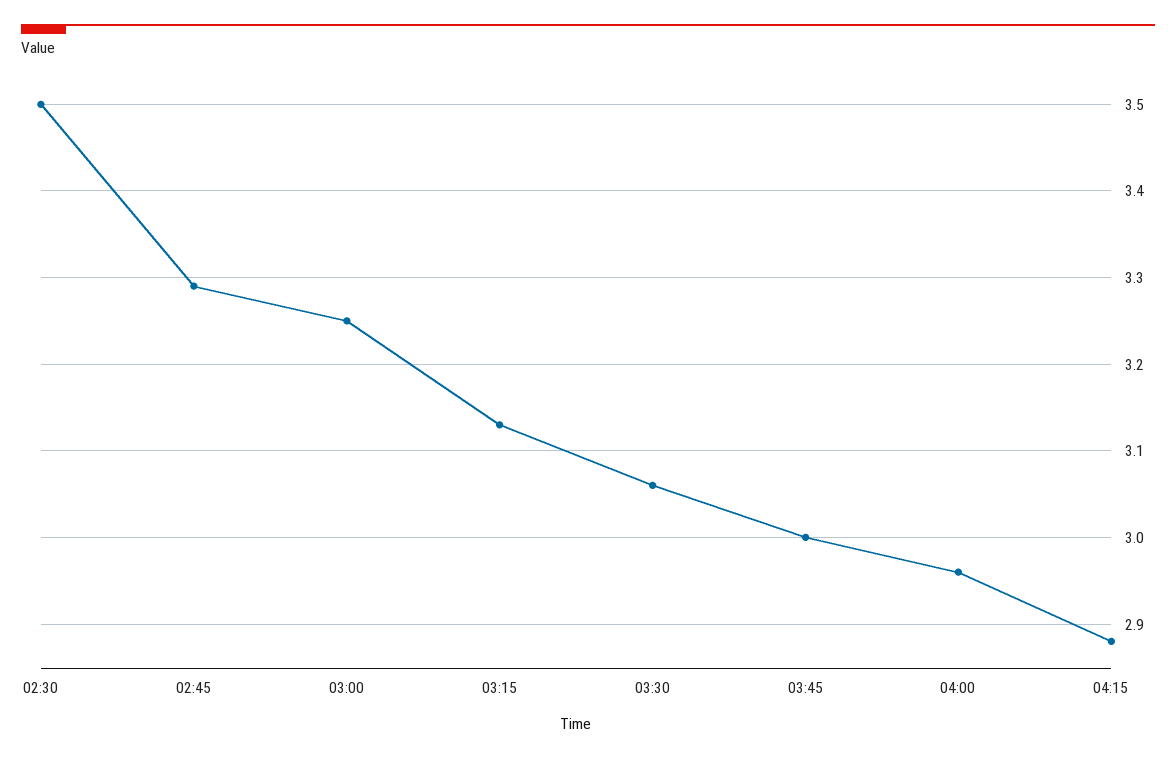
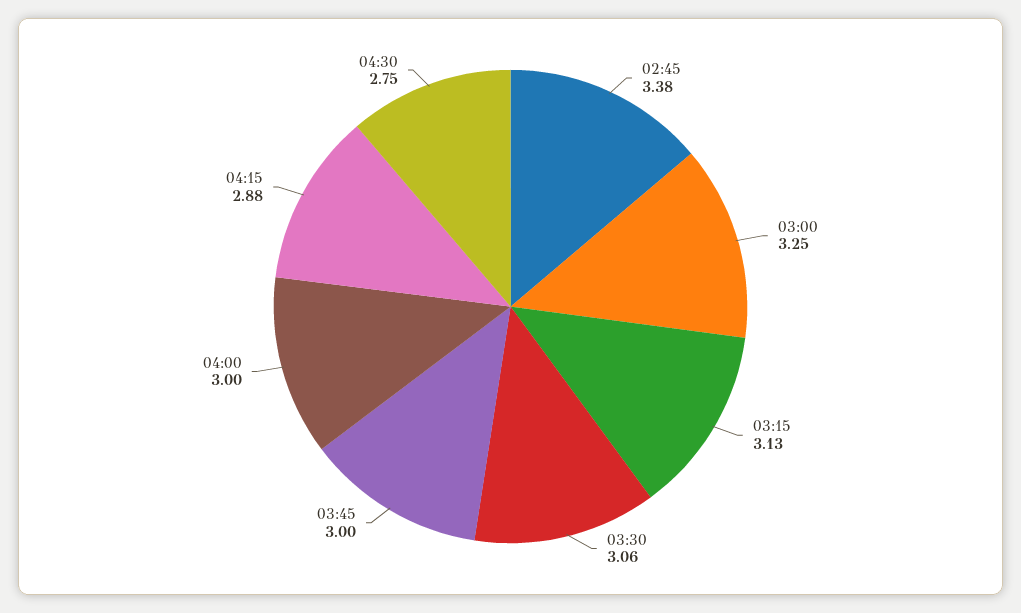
02:30: 3.5 -> none
02:45: 3.29 -> 3.38
04:00: 2.96 -> 3
04:30: none -> 2.75

